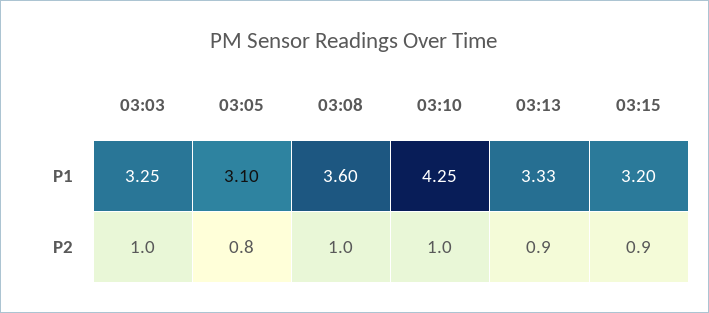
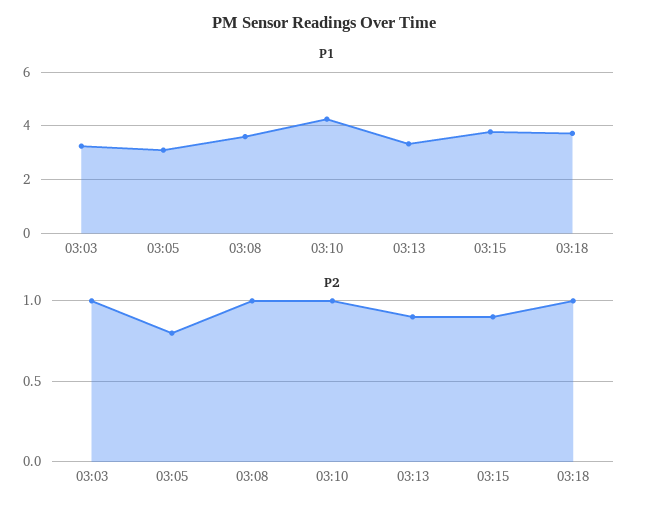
P1, 03:15: 3.2 -> 3.75
P1, 03:18: none -> 3.75
P2, 03:18: none -> 1

